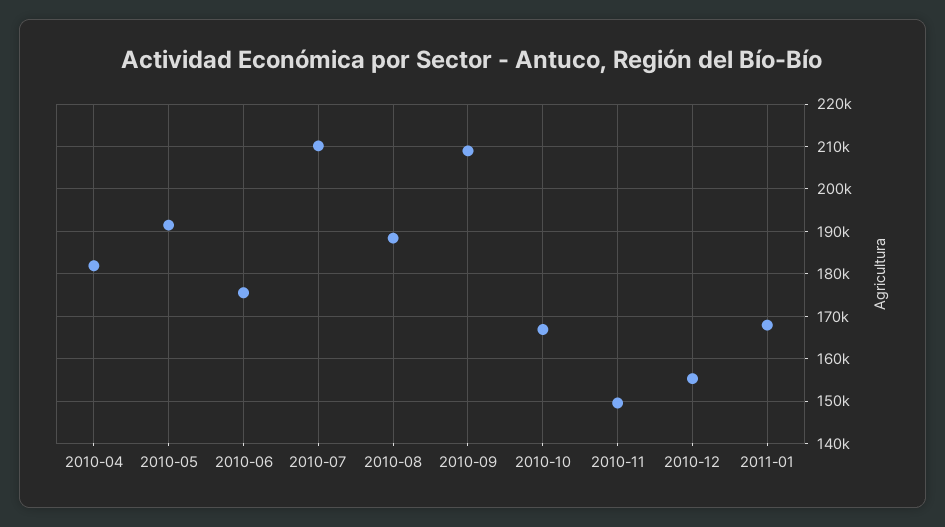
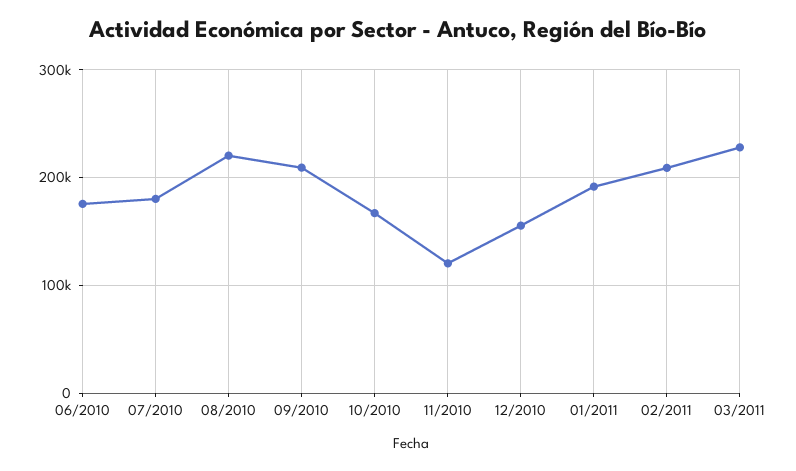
2010-04: 182000 -> none
2010-05: 192000 -> none
2010-07: 210000 -> 180000
2010-08: 188000 -> 220000
2010-11: 150000 -> 120000
2011-01: 168000 -> 190000
02/2011: none -> 210000
03/2011: none -> 230000

